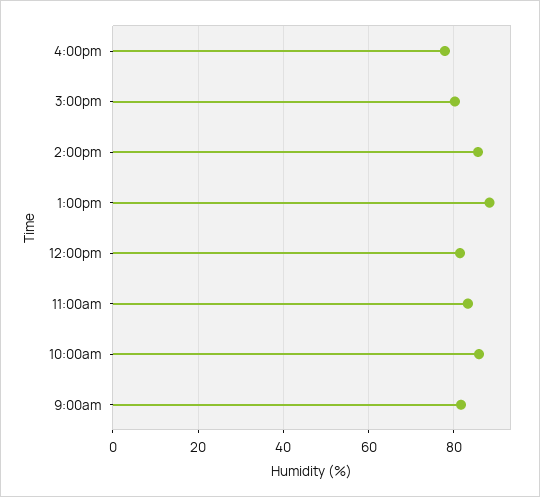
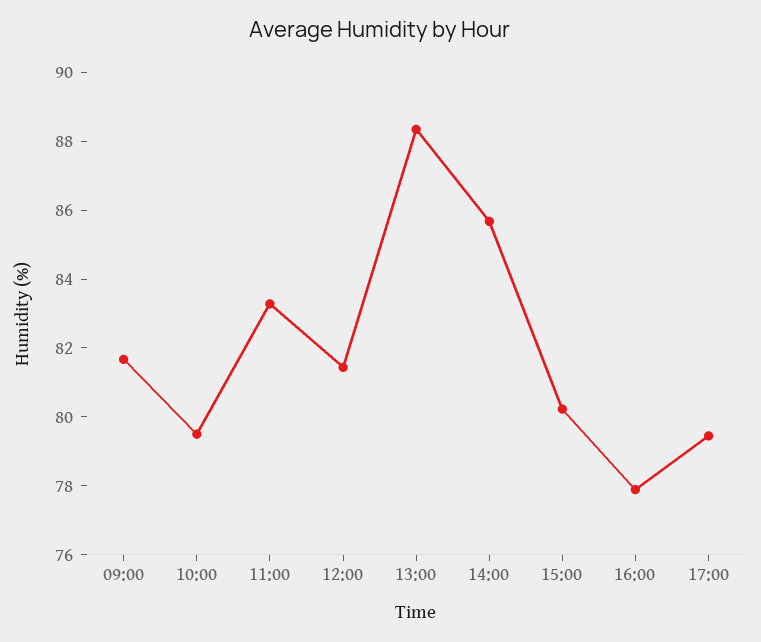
10:00am: 86 -> 79.5
17:00: none -> 79.5

